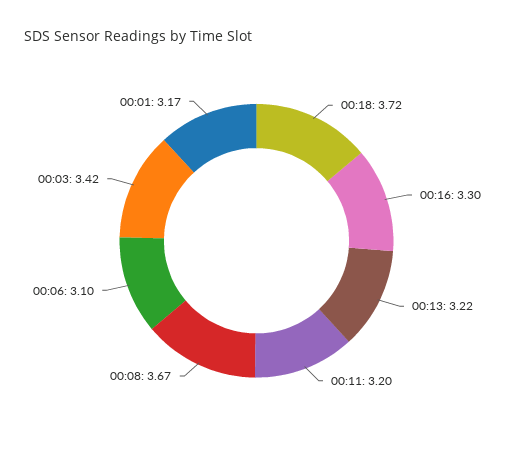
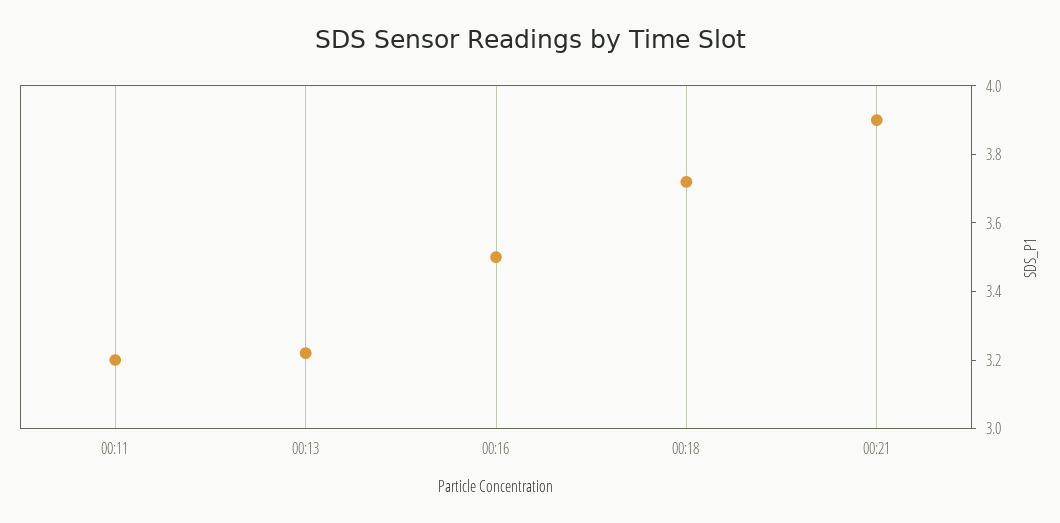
00:16: 3.3 -> 3.5
00:08: 3.67 -> none
00:06: 3.1 -> none
00:03: 3.42 -> none
00:01: 3.17 -> none
00:21: none -> 3.9

